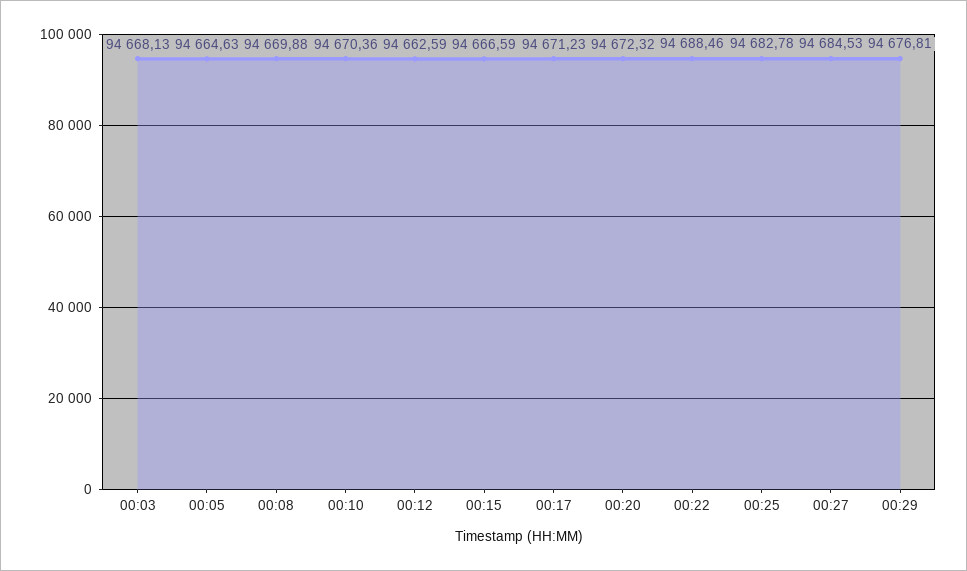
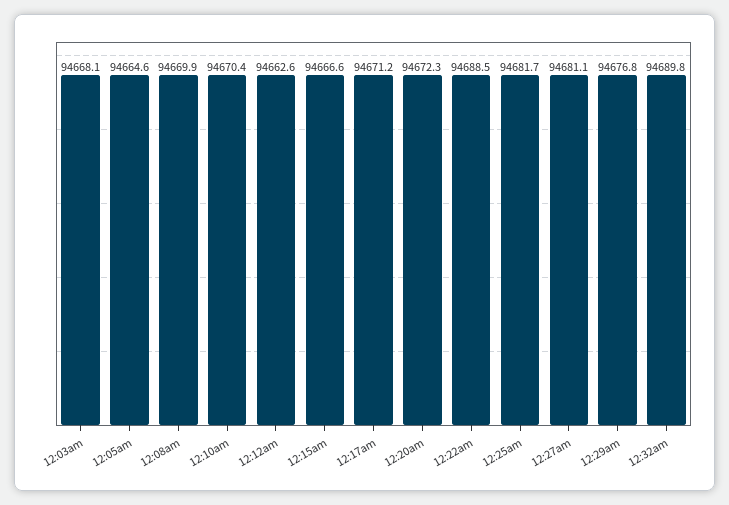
00:25: 94682.78 -> 94681.7
00:27: 94684.53 -> 94681.1
12:32am: none -> 94689.8

